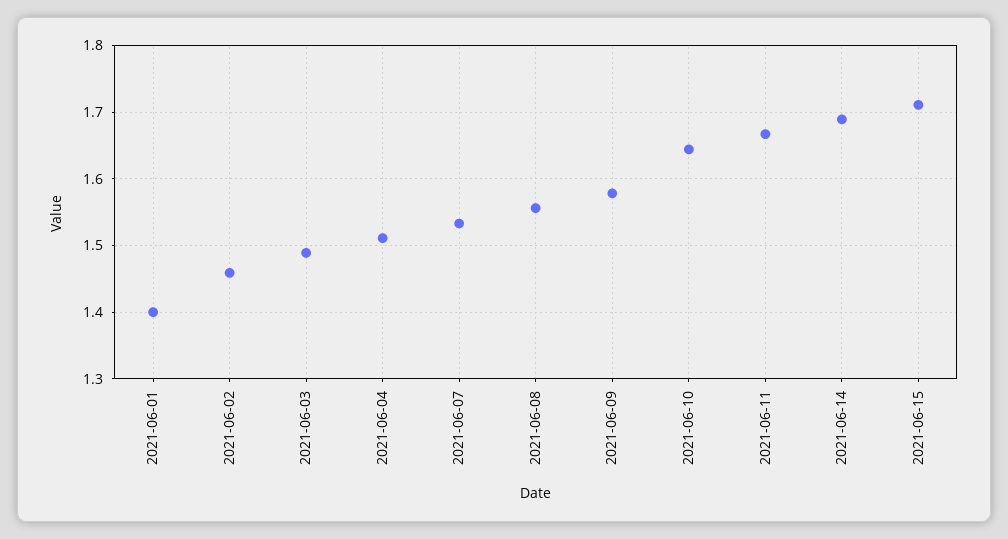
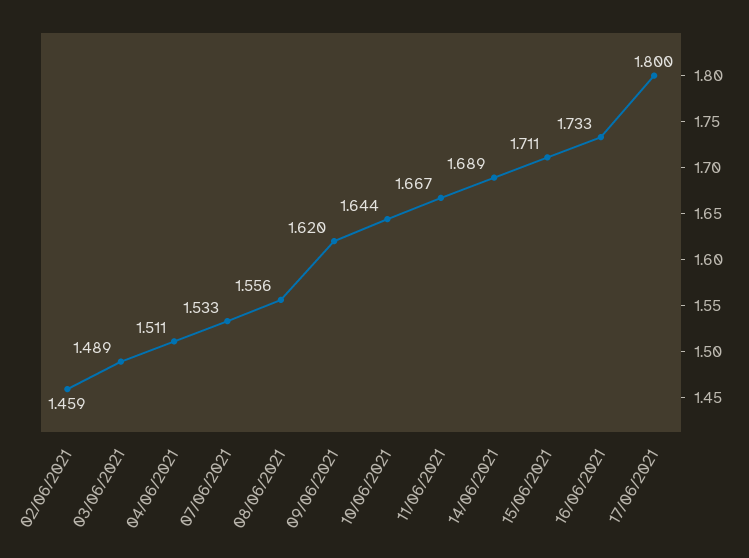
2021-06-01: 1.4 -> none
2021-06-09: 1.58 -> 1.62
16/06/2021: none -> 1.733
17/06/2021: none -> 1.8

